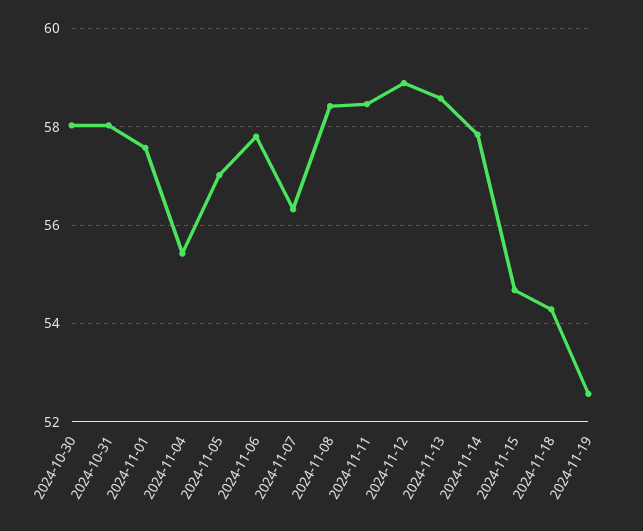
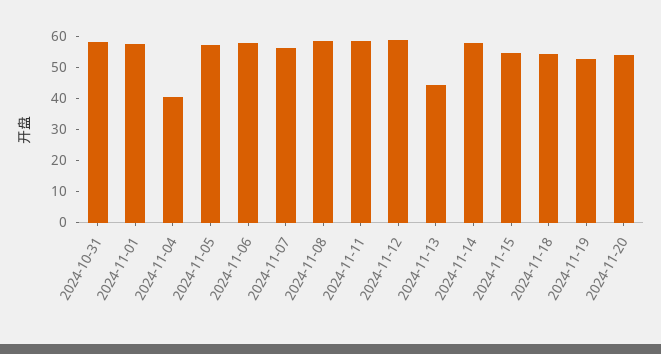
2024-10-30: 58 -> none
2024-11-04: 55.4 -> 40
2024-11-13: 58.6 -> 45
2024-11-20: none -> 55

